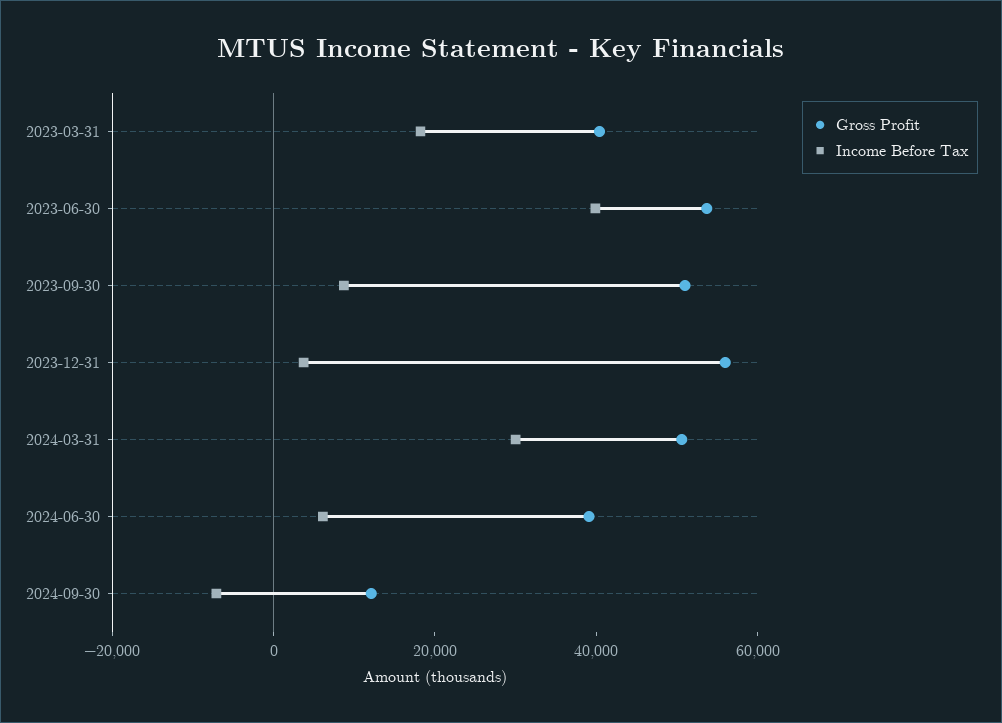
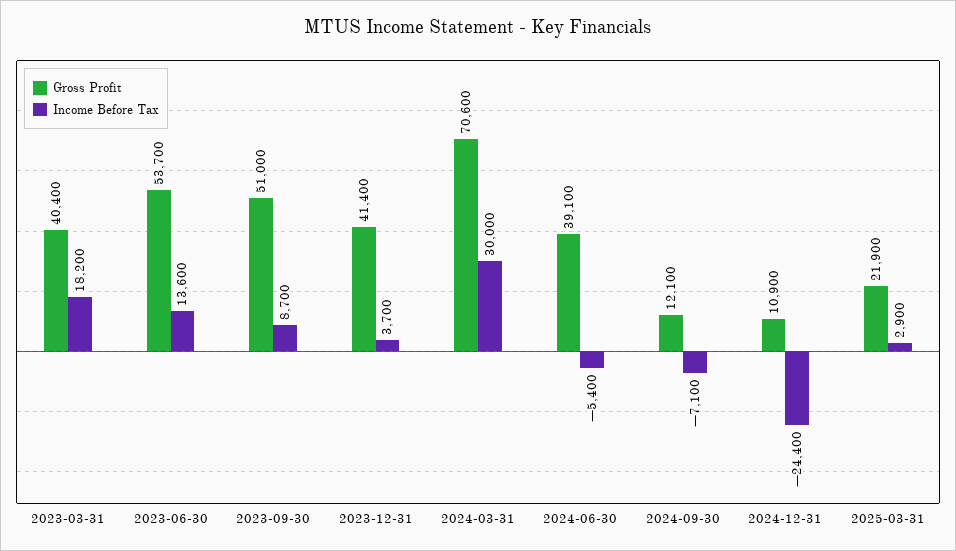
Income Before Tax, 2023-06-30: 40000 -> 13600
Gross Profit, 2023-12-31: 55000 -> 41400
Gross Profit, 2024-03-31: 50000 -> 70600
Income Before Tax, 2024-06-30: 5000 -> -5400
Gross Profit, 2024-12-31: none -> 10900
Income Before Tax, 2024-12-31: none -> -24400
Gross Profit, 2025-03-31: none -> 21900
Income Before Tax, 2025-03-31: none -> 2900

